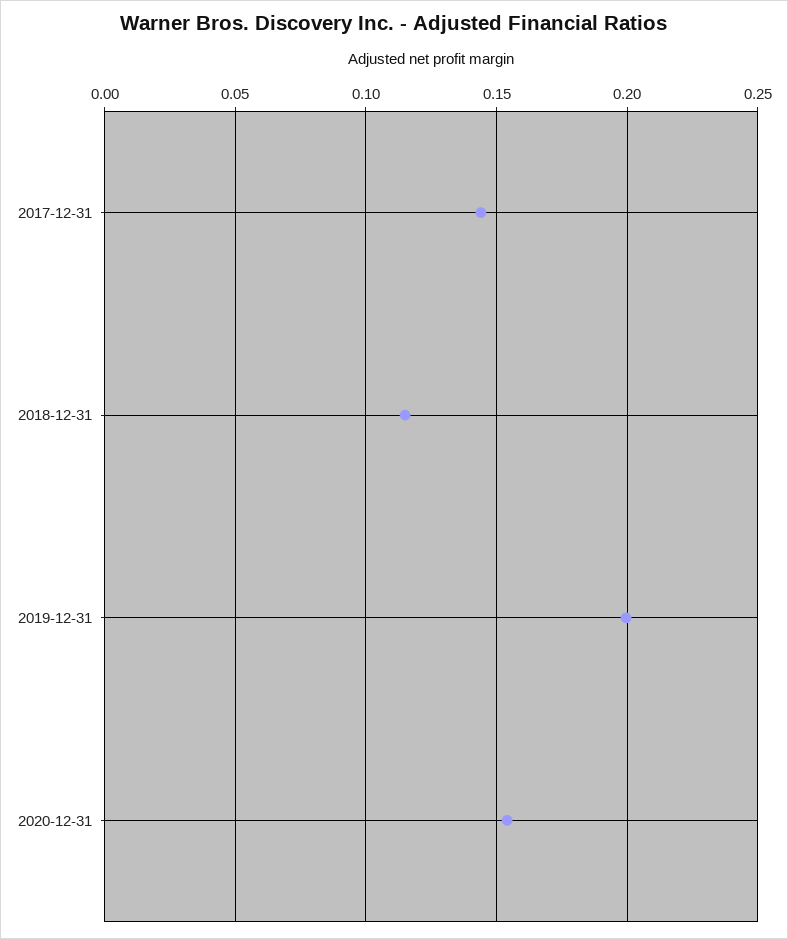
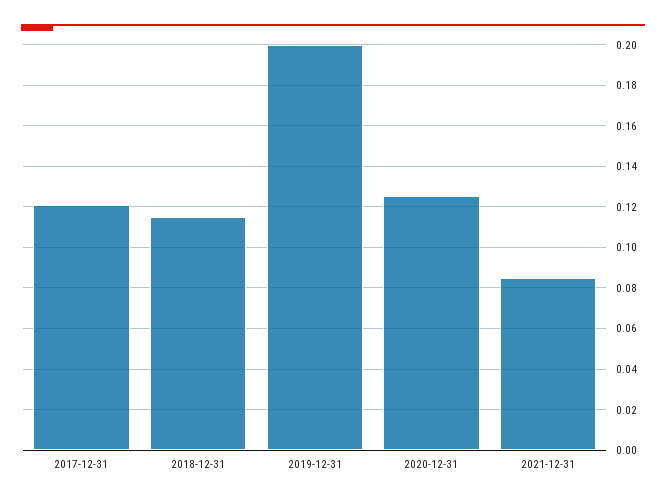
2017-12-31: 0.145 -> 0.12
2020-12-31: 0.155 -> 0.125
2021-12-31: none -> 0.085

